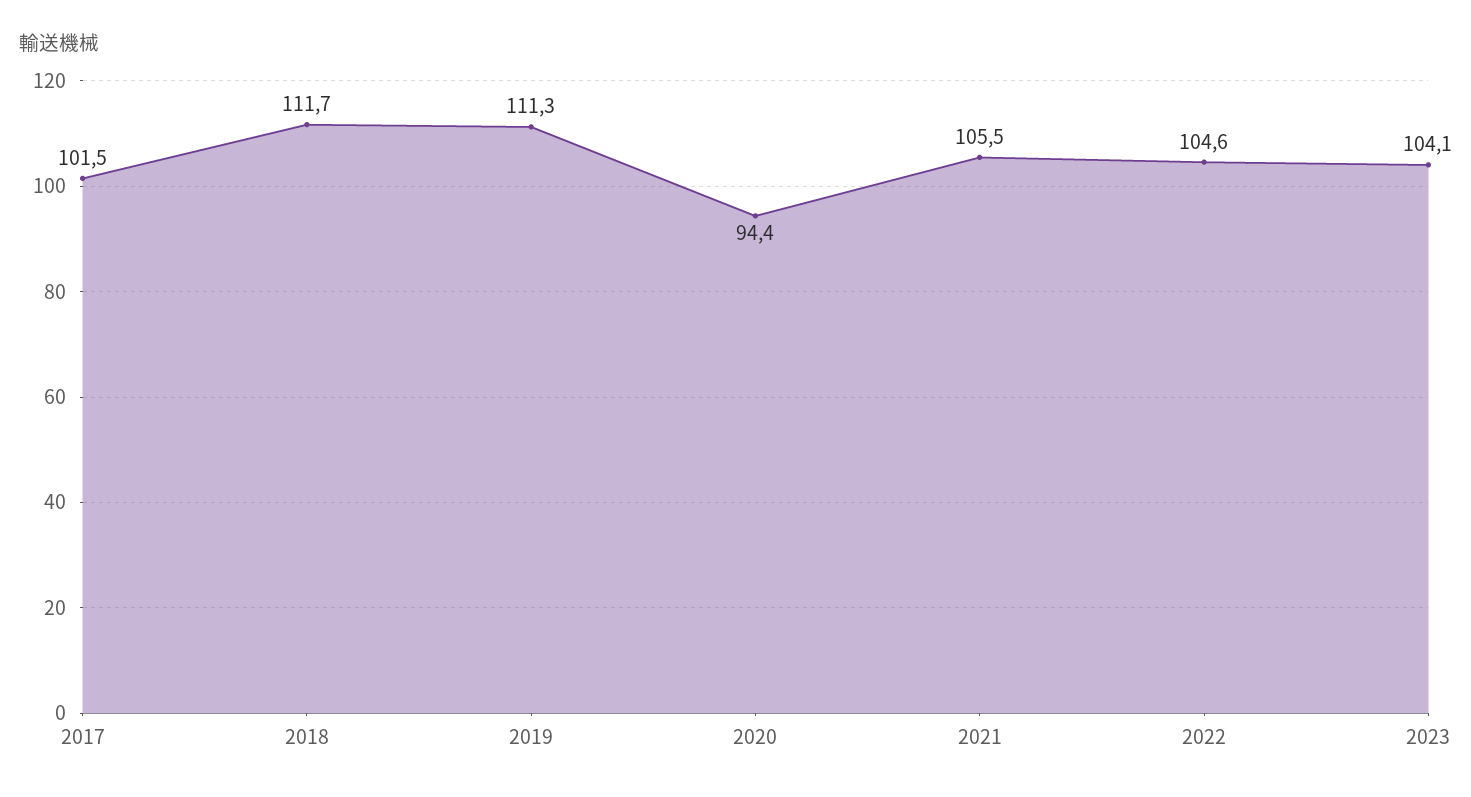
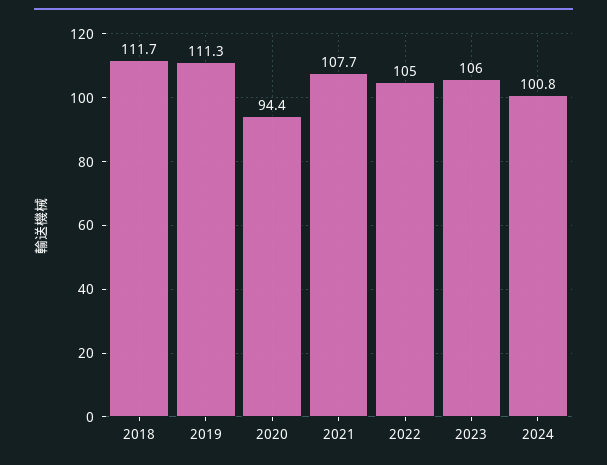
2017: 101.5 -> none
2021: 105.5 -> 107.7
2022: 104.6 -> 105
2023: 104.1 -> 106
2024: none -> 100.8

